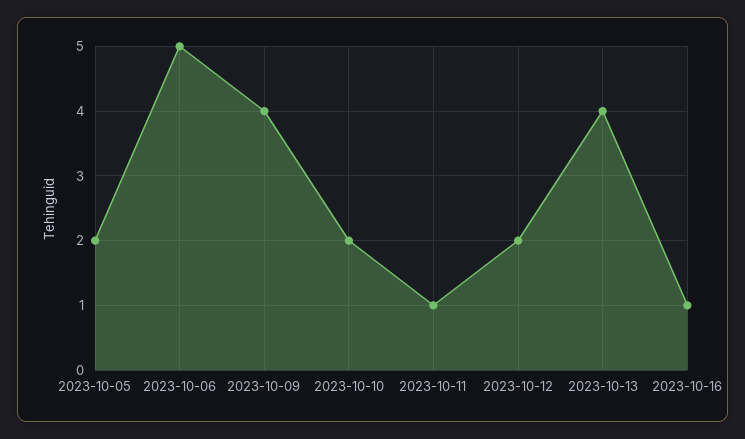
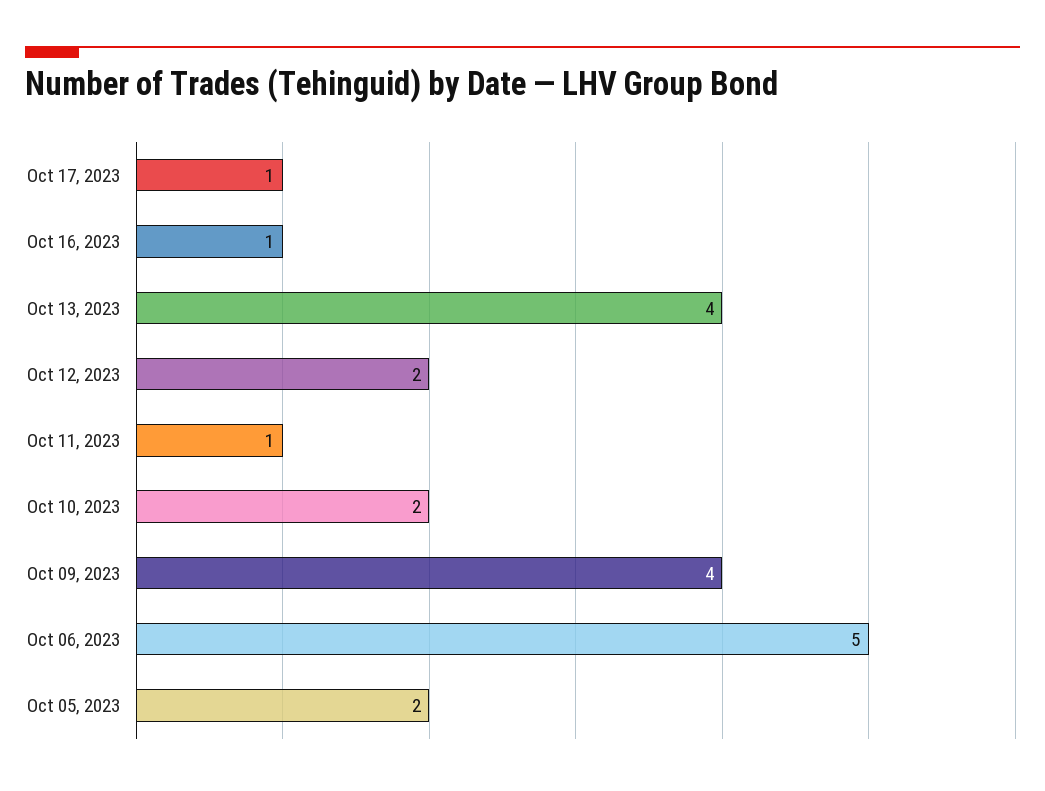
Oct 17, 2023: none -> 1

